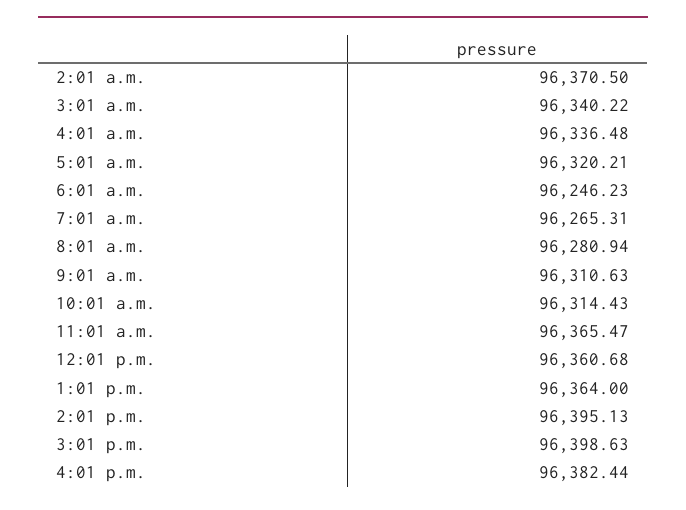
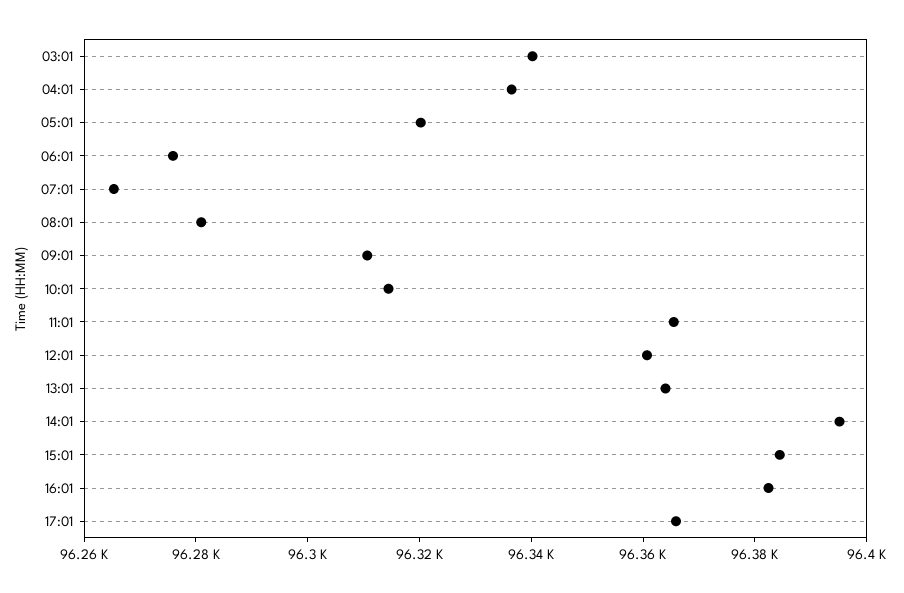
2:01 a.m.: 96370.5 -> none
6:01 a.m.: 96246.23 -> 96275
3:01 p.m.: 96398.63 -> 96385
17:01: none -> 96365

